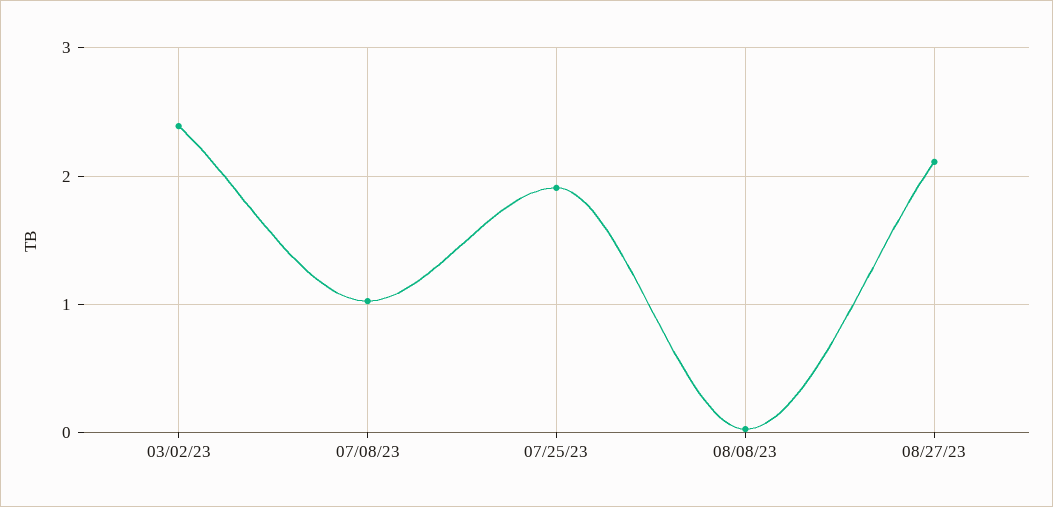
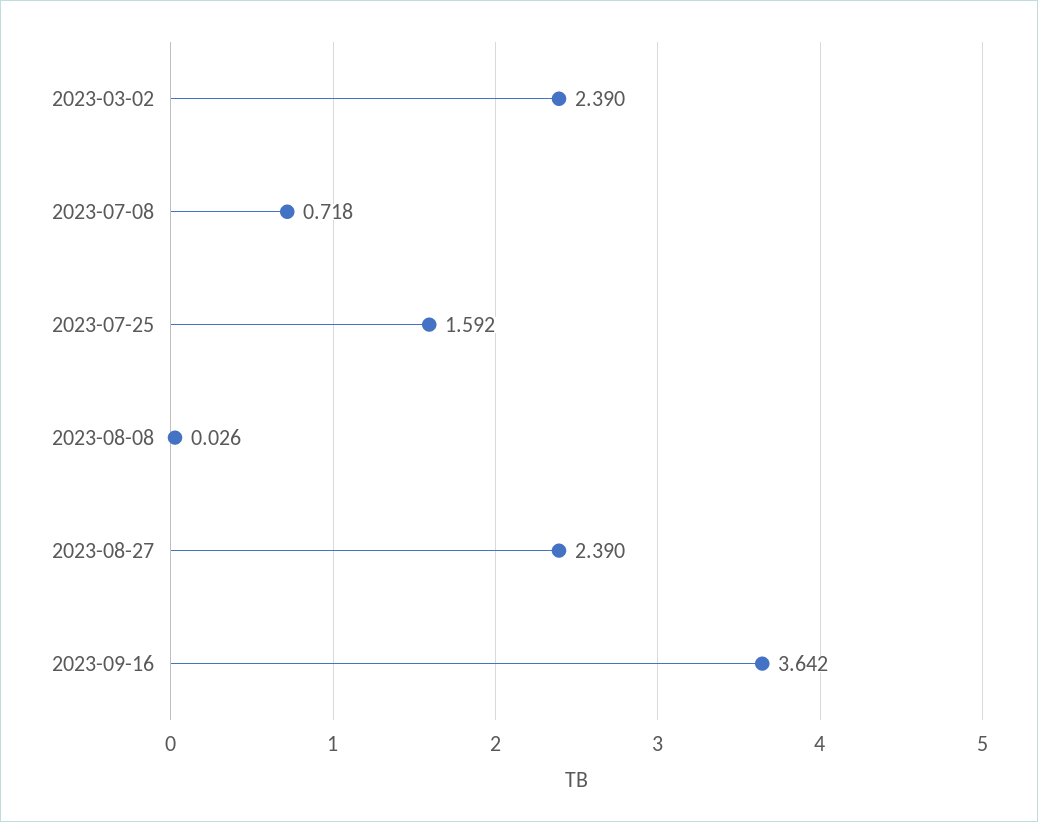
07/08/23: 1 -> 0.718
07/25/23: 1.9 -> 1.592
08/27/23: 2.1 -> 2.39
2023-09-16: none -> 3.642

